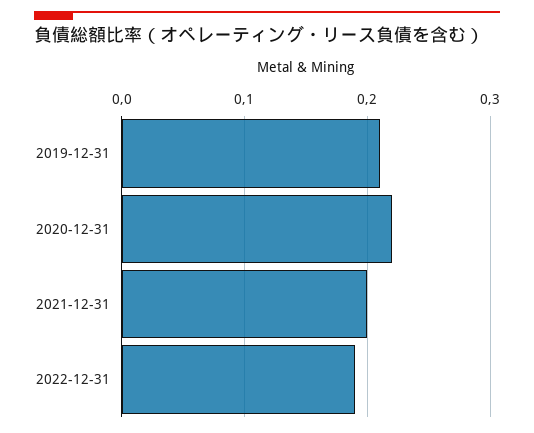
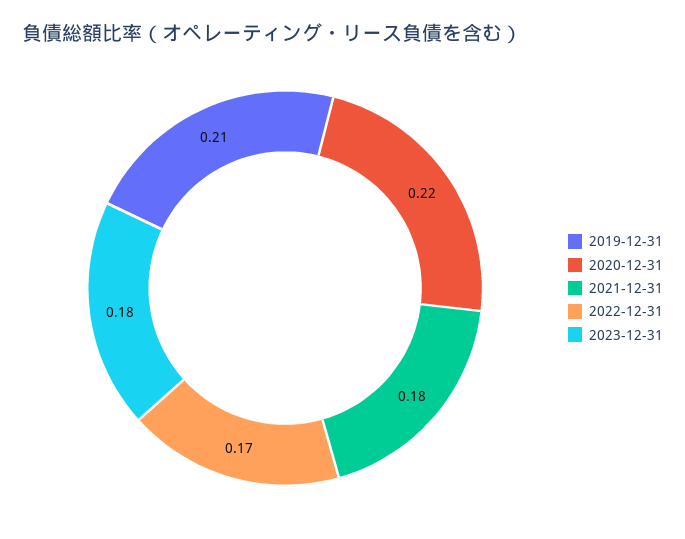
2021-12-31: 0.2 -> 0.18
2022-12-31: 0.19 -> 0.17
2023-12-31: none -> 0.18

